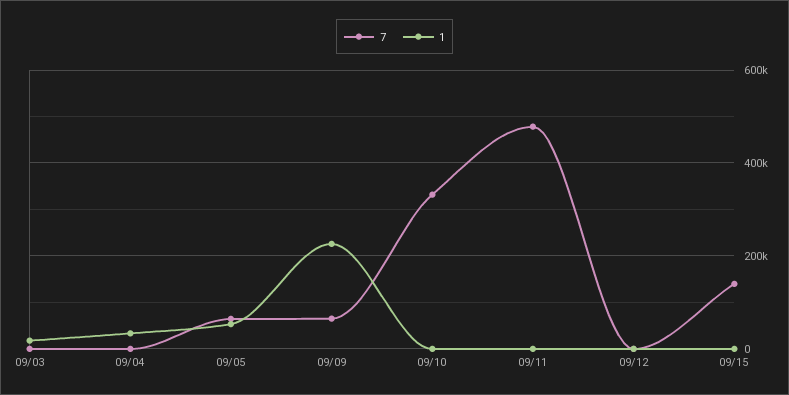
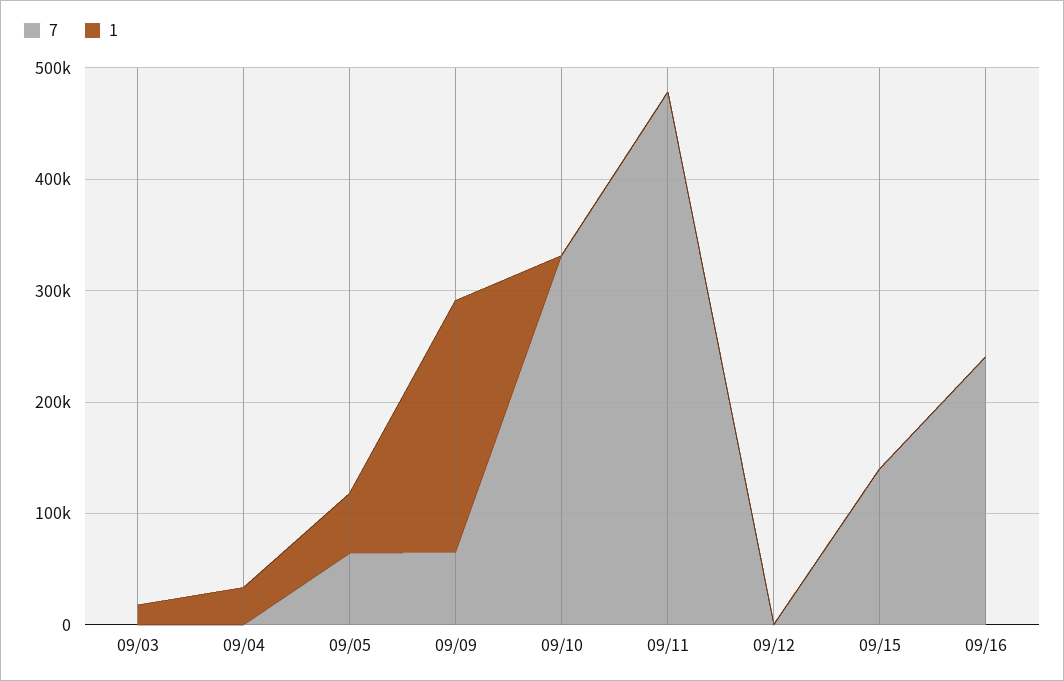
7, 09/16: none -> 240000
1, 09/16: none -> 0

